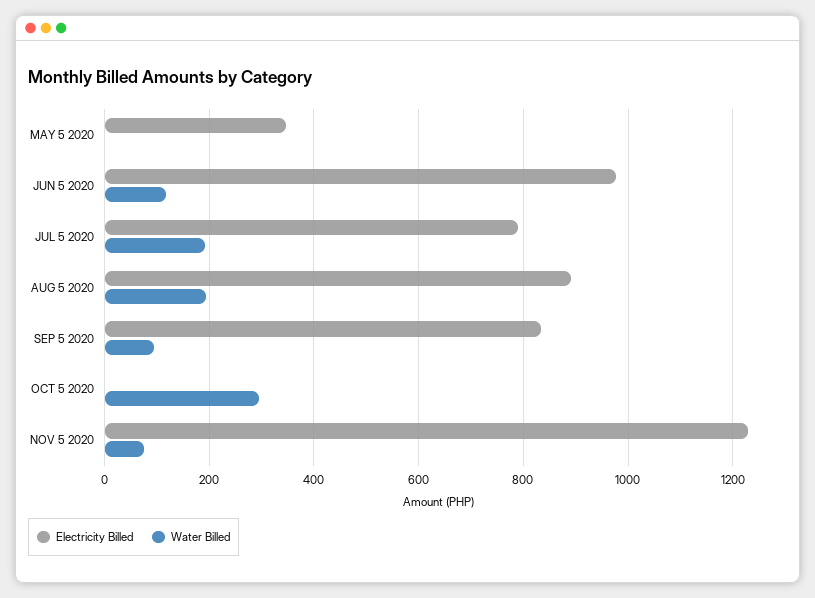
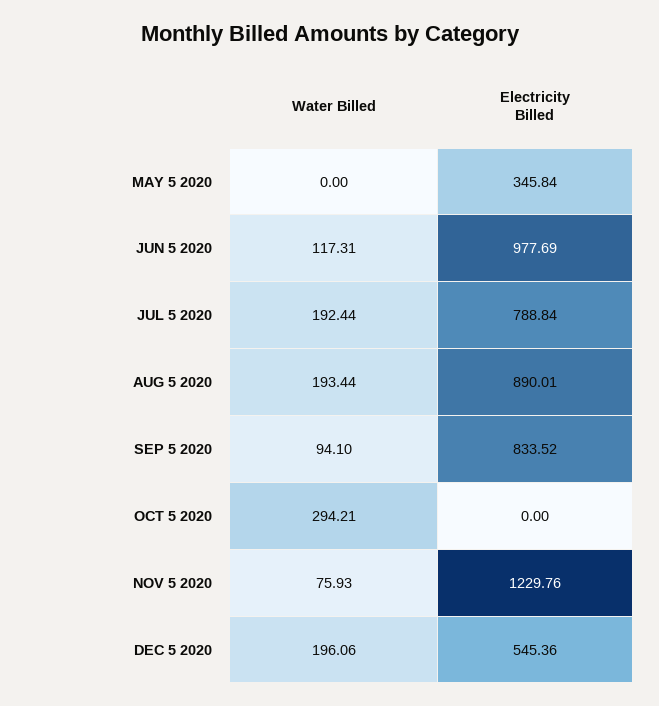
Water Billed, DEC 5 2020: none -> 196.06
Electricity Billed, DEC 5 2020: none -> 545.36

